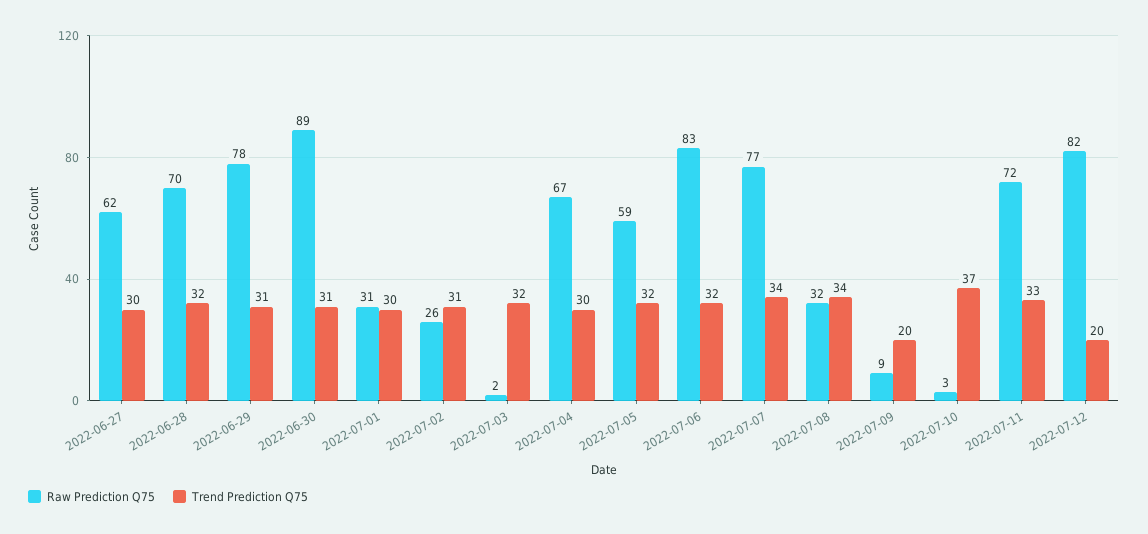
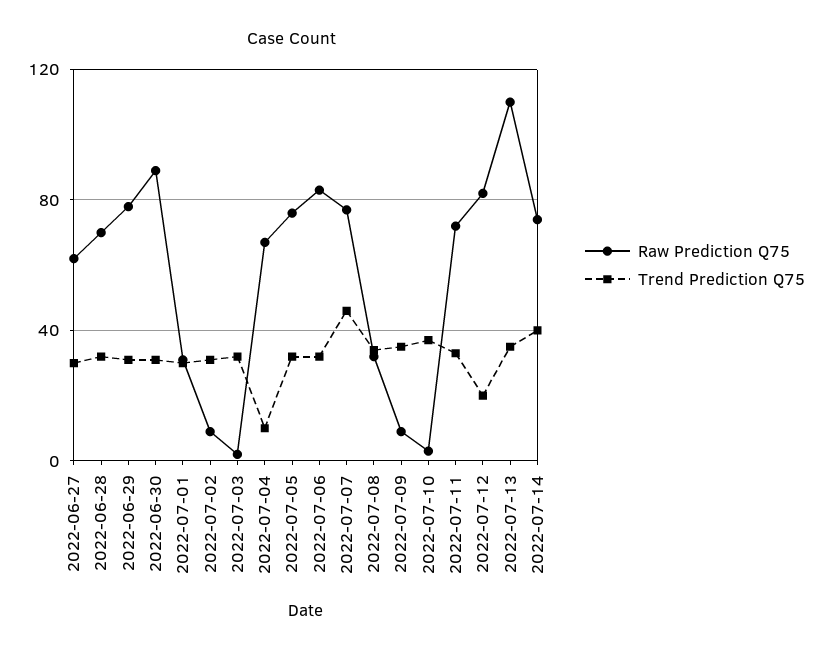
Raw Prediction Q75, 2022-07-02: 26 -> 10
Trend Prediction Q75, 2022-07-04: 30 -> 10
Raw Prediction Q75, 2022-07-05: 59 -> 75
Trend Prediction Q75, 2022-07-07: 34 -> 45
Trend Prediction Q75, 2022-07-09: 20 -> 35
Raw Prediction Q75, 2022-07-13: none -> 110
Trend Prediction Q75, 2022-07-13: none -> 35
Raw Prediction Q75, 2022-07-14: none -> 75
Trend Prediction Q75, 2022-07-14: none -> 40

